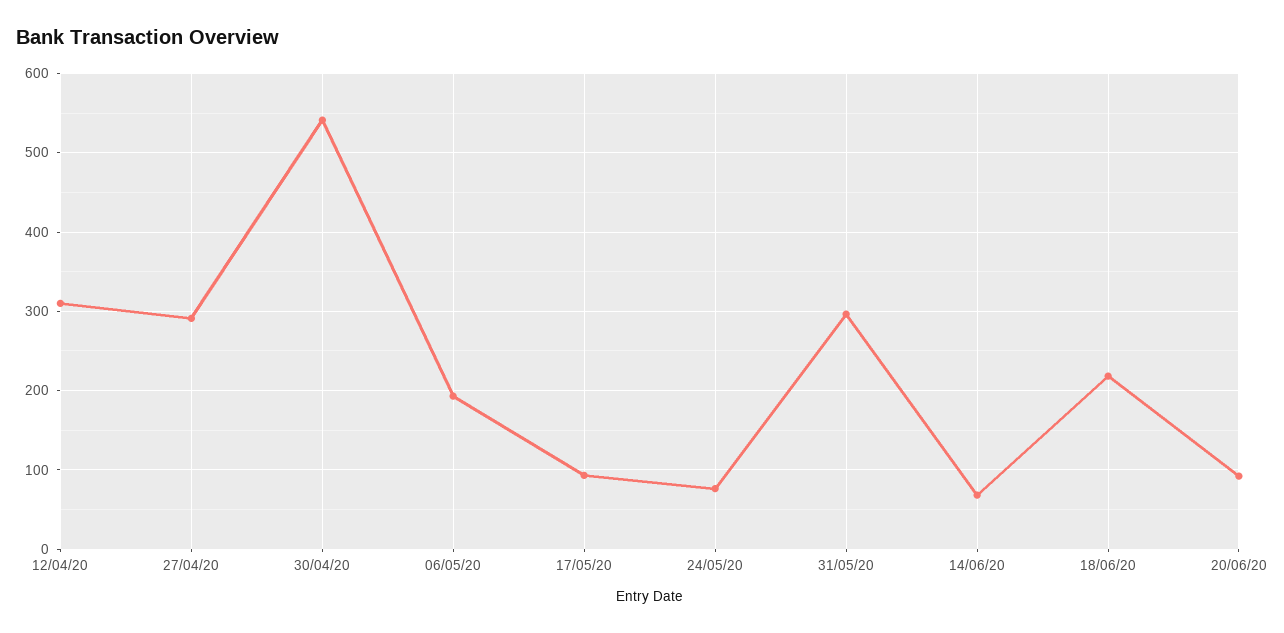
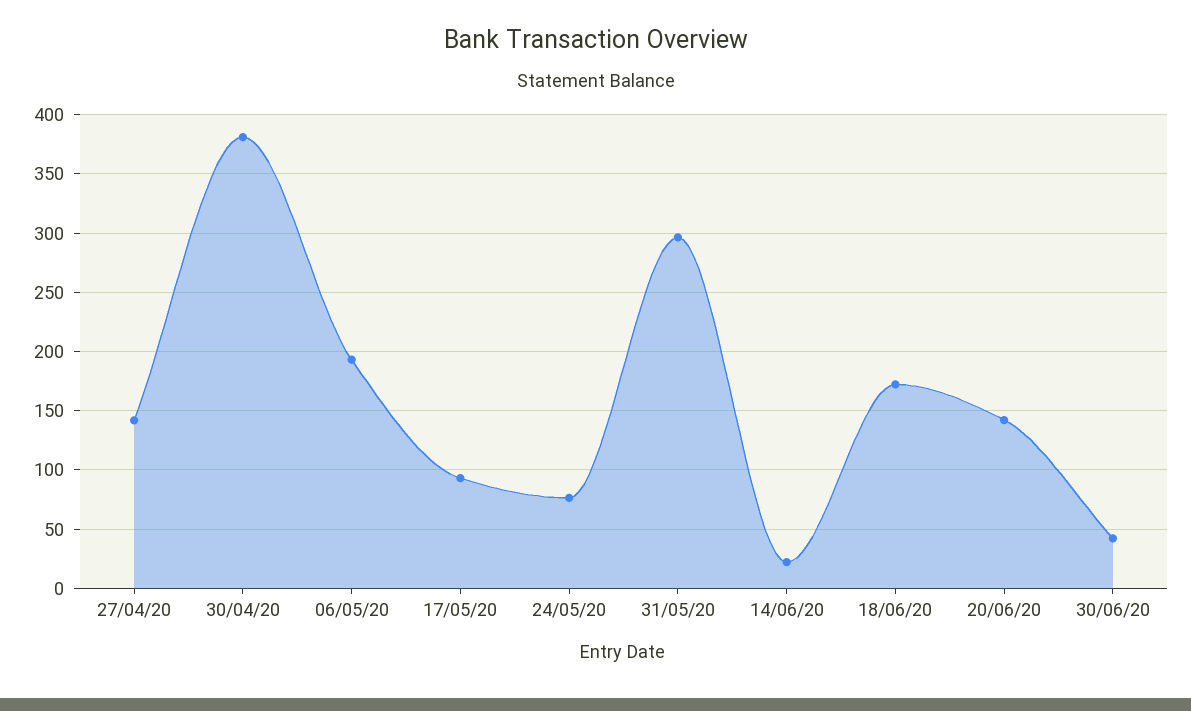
12/04/20: 310 -> none
27/04/20: 290 -> 140
30/04/20: 540 -> 380
14/06/20: 70 -> 20
18/06/20: 220 -> 170
20/06/20: 90 -> 140
30/06/20: none -> 40

